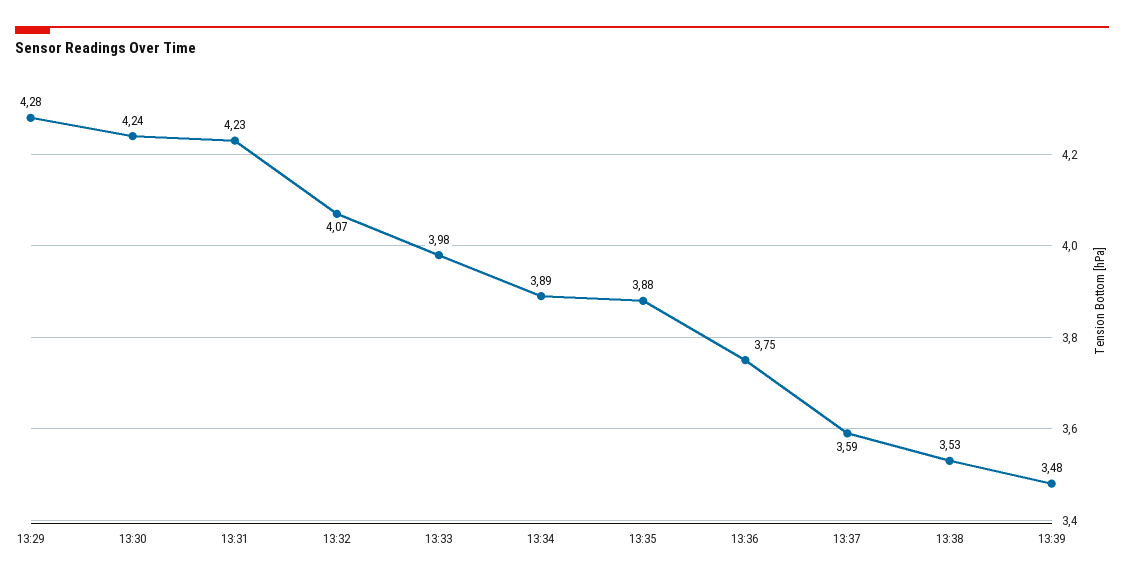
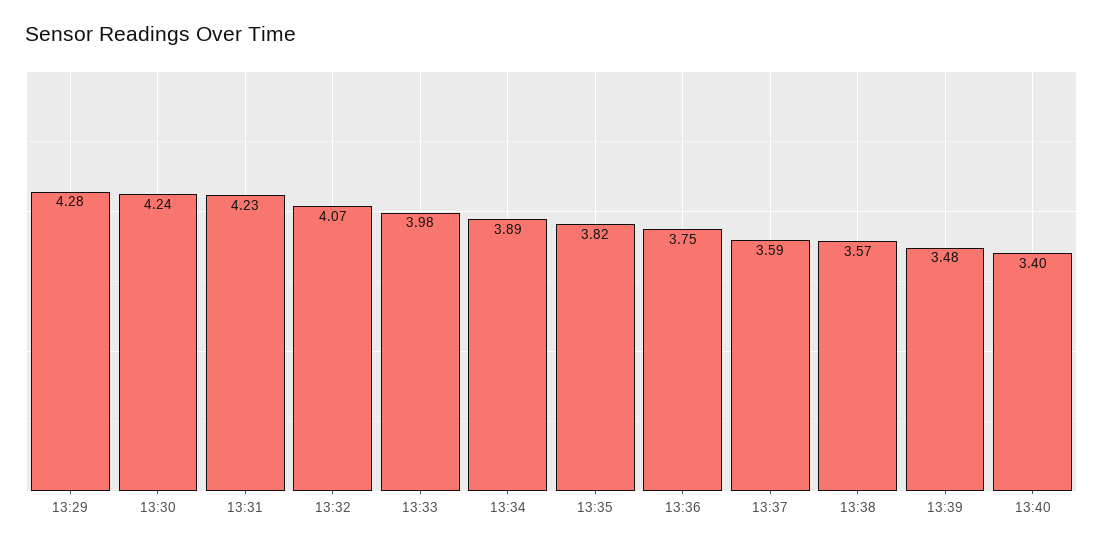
13:35: 3.88 -> 3.82
13:38: 3.53 -> 3.57
13:40: none -> 3.4

